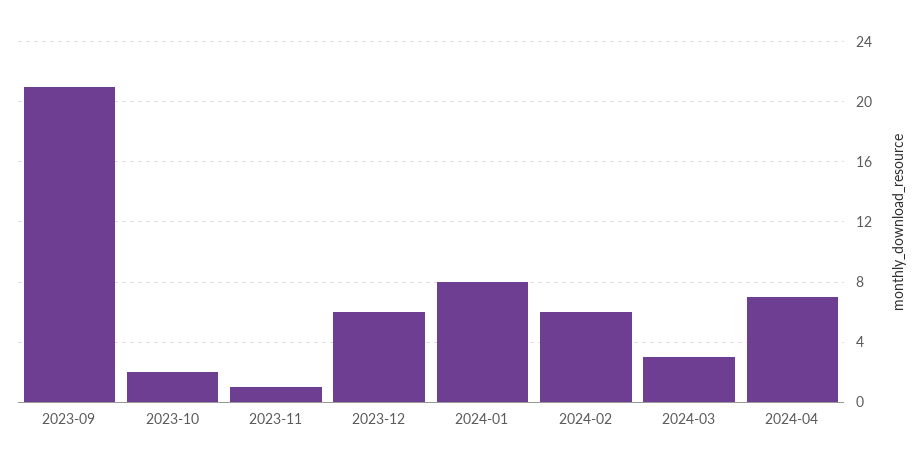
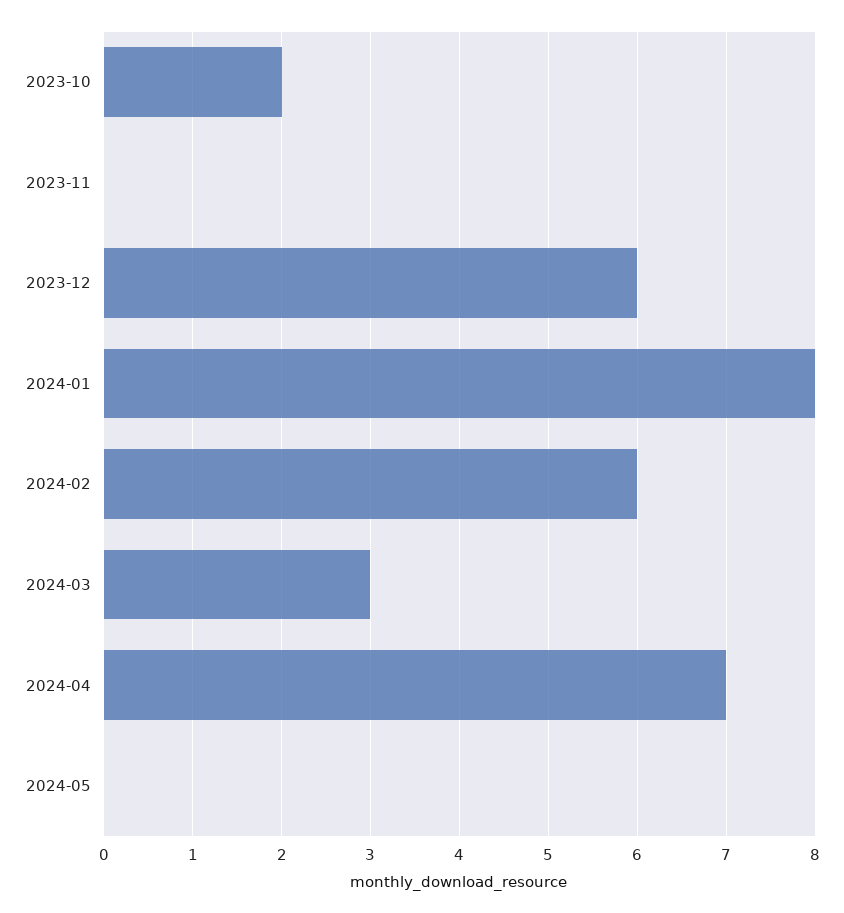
2023-09: 21 -> none
2023-11: 1 -> 0
2024-05: none -> 0

